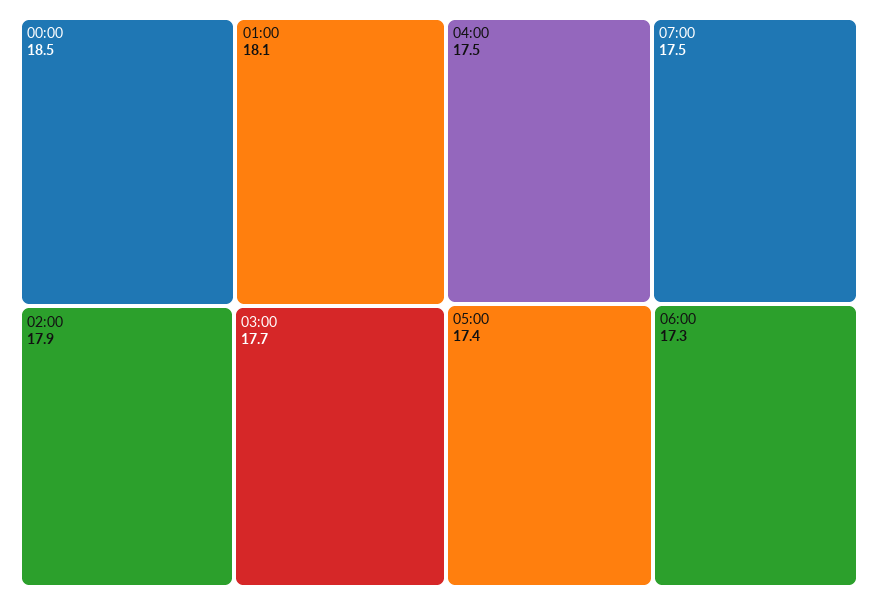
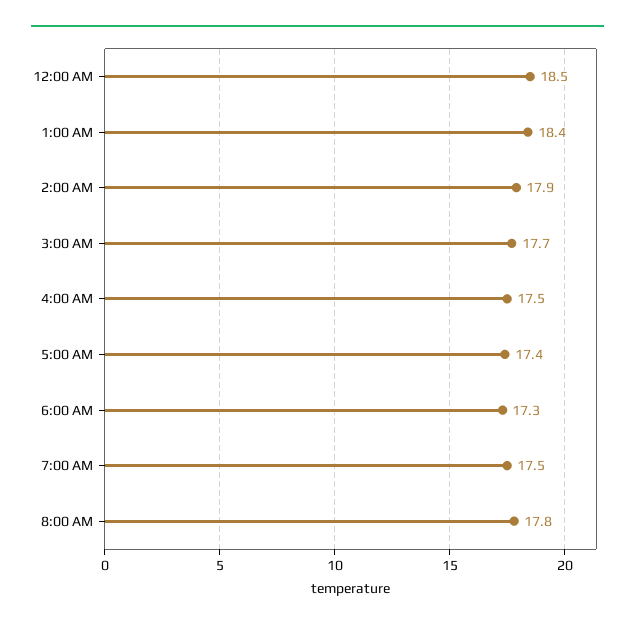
01:00: 18.1 -> 18.4
8:00 AM: none -> 17.8

